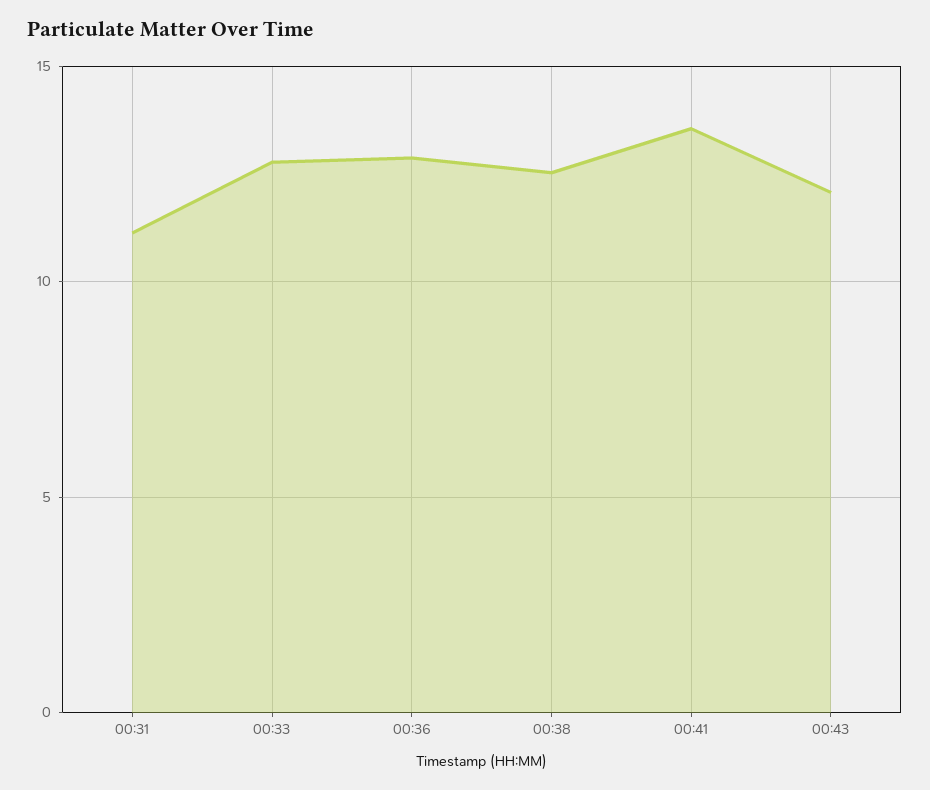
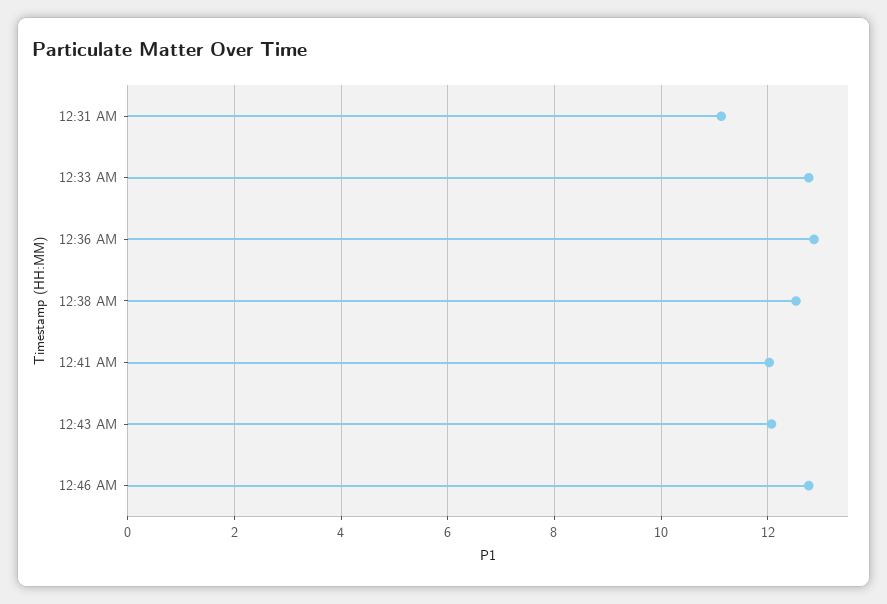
00:41: 13.5 -> 12
12:46 AM: none -> 12.8

